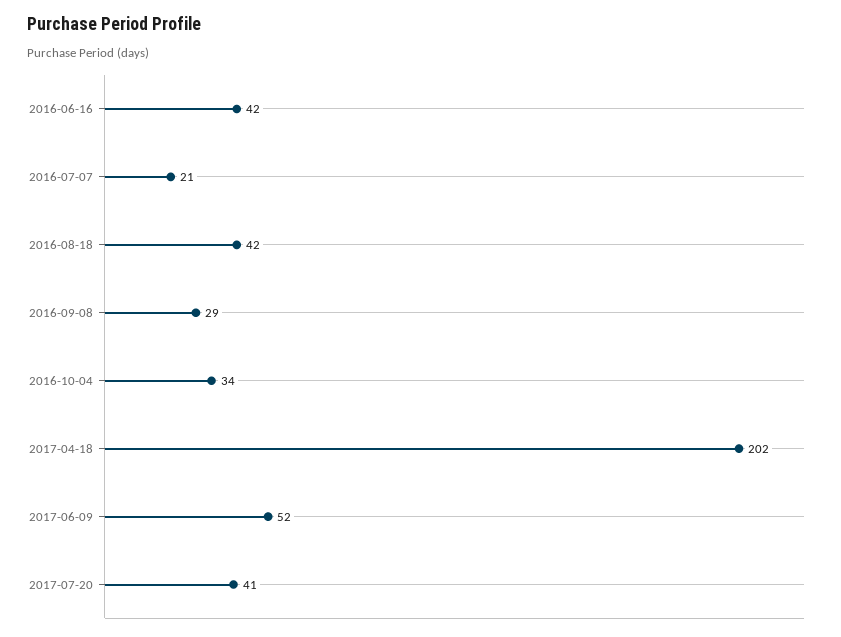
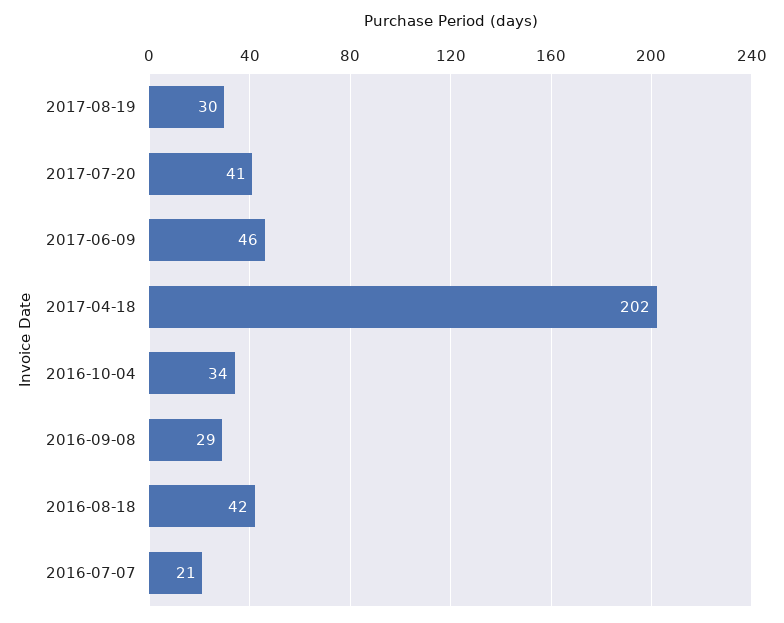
2016-06-16: 42 -> none
2017-06-09: 52 -> 46
2017-08-19: none -> 30

